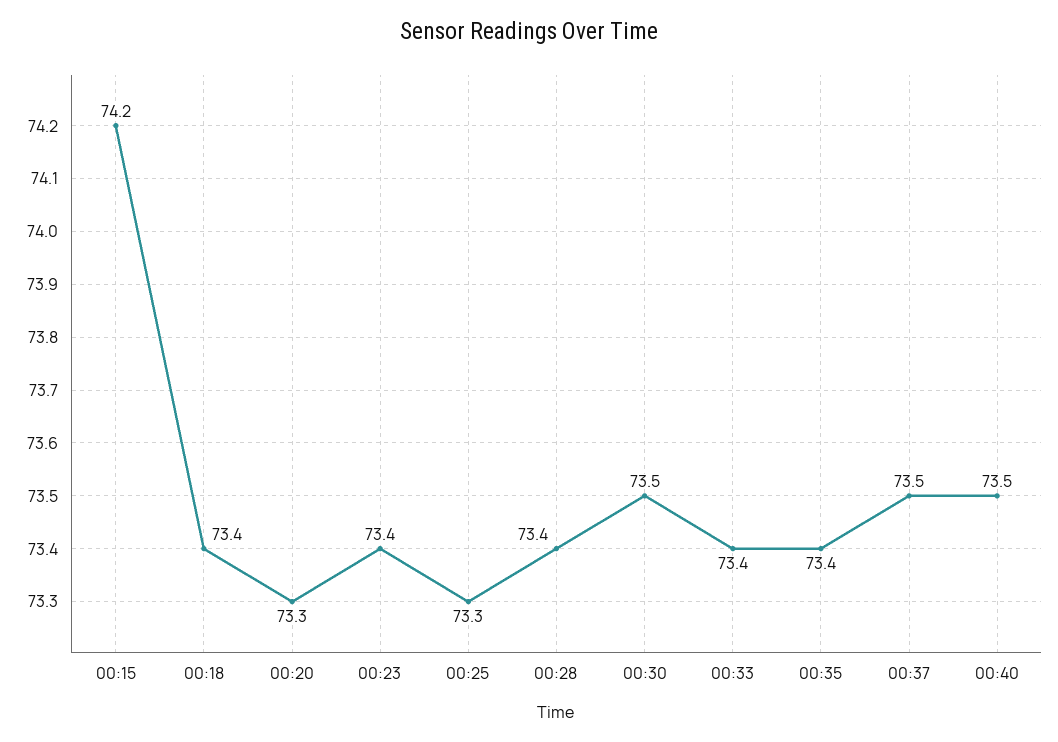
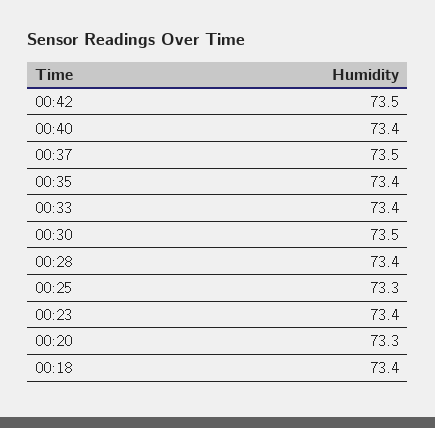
00:15: 74.2 -> none
00:40: 73.5 -> 73.4
00:42: none -> 73.5

